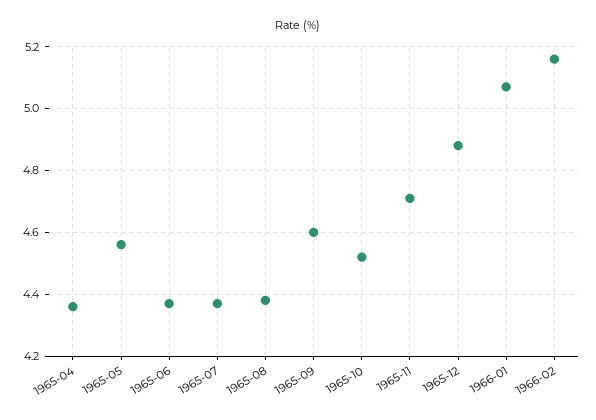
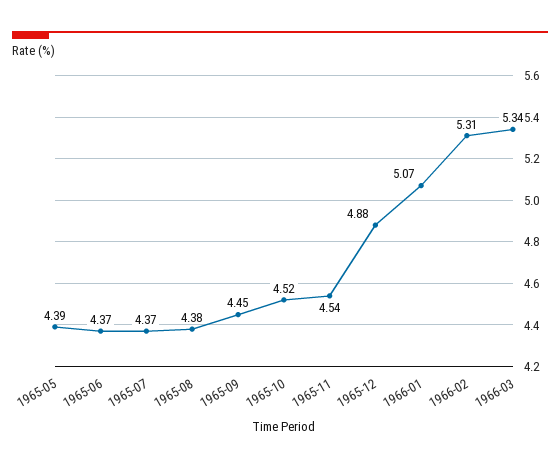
1965-04: 4.35 -> none
1965-05: 4.55 -> 4.39
1965-09: 4.6 -> 4.45
1965-11: 4.7 -> 4.54
1966-02: 5.15 -> 5.31
1966-03: none -> 5.34

